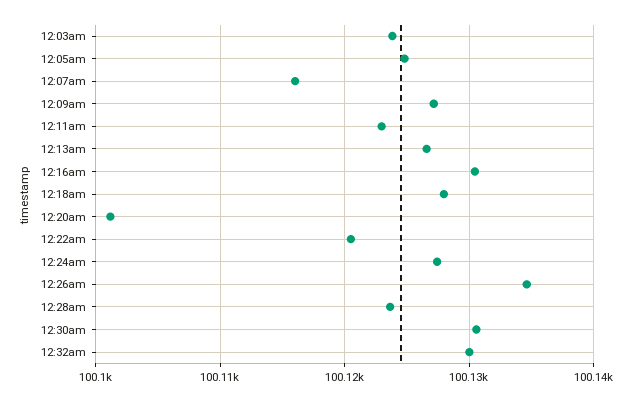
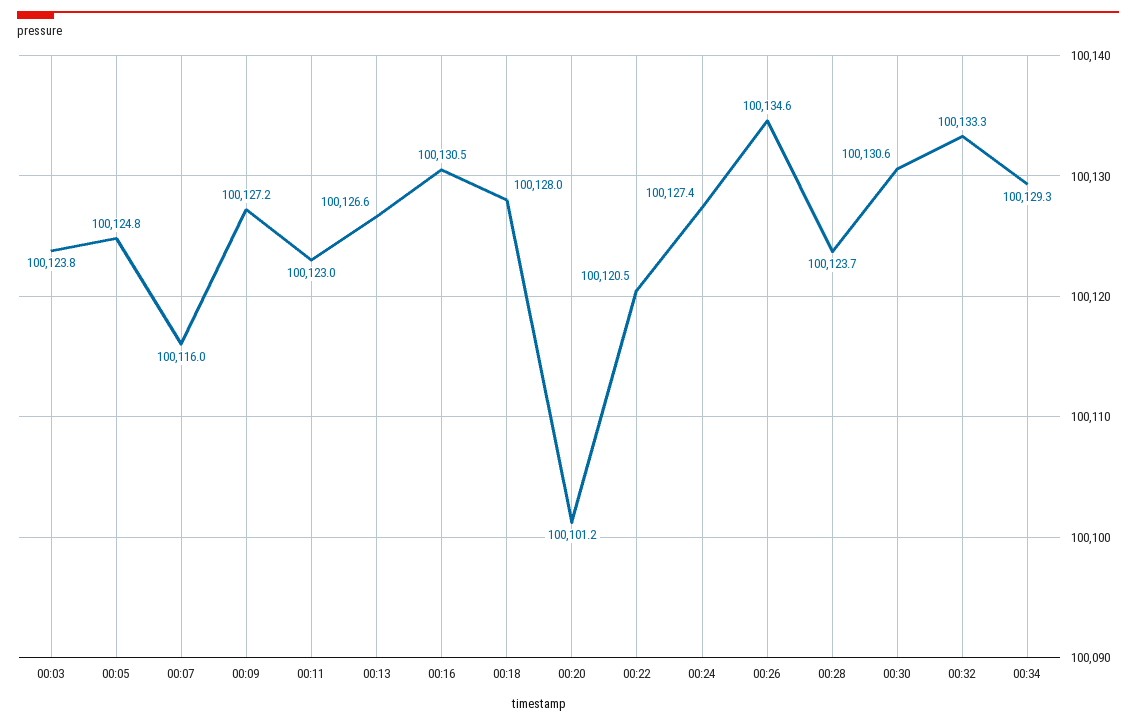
12:32am: 100130 -> 100133.3
00:34: none -> 100129.3

